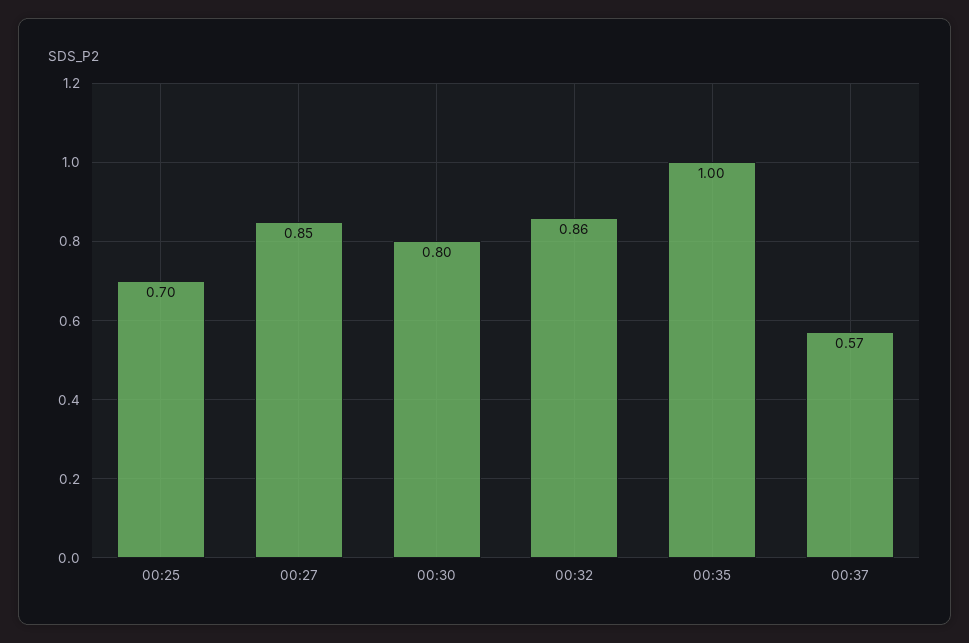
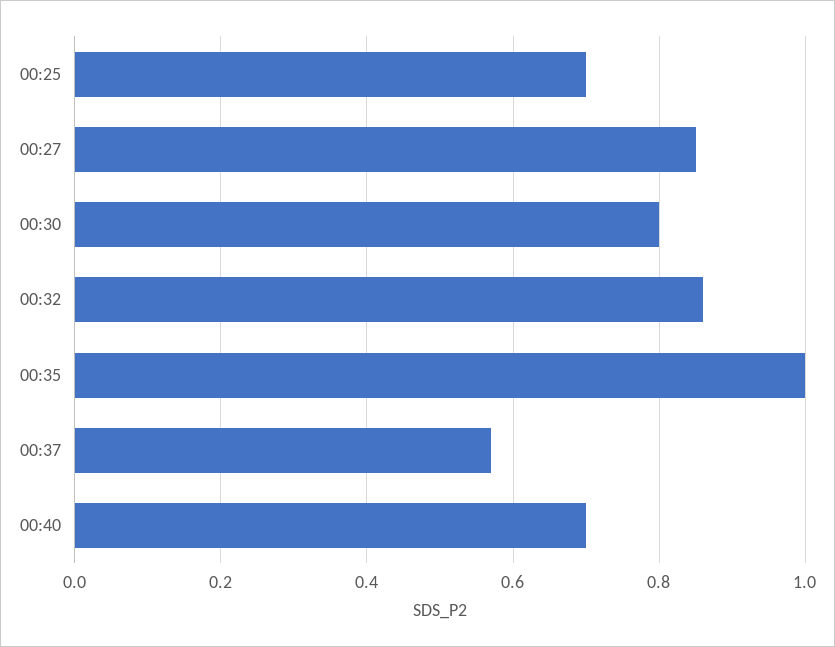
00:40: none -> 0.7

